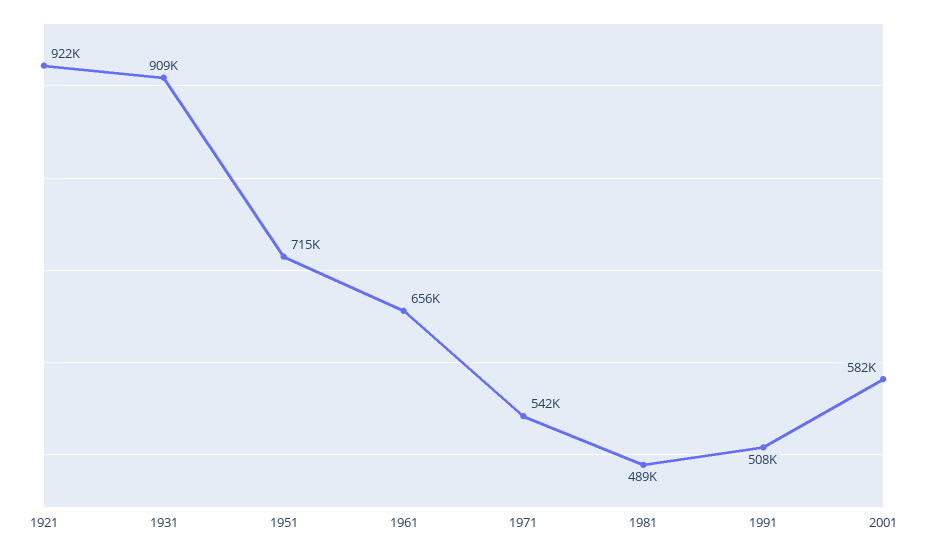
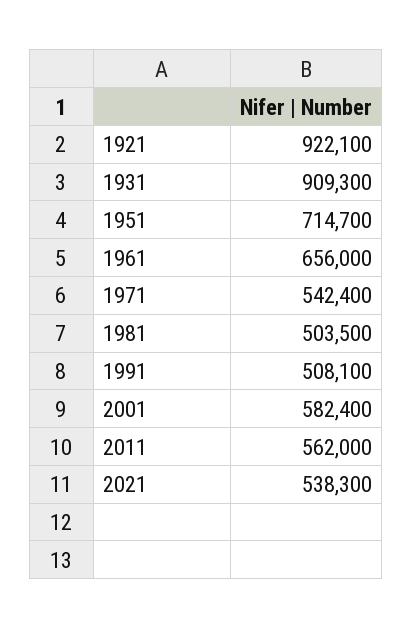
1981: 489000 -> 503500
2011: none -> 562000
2021: none -> 538300

